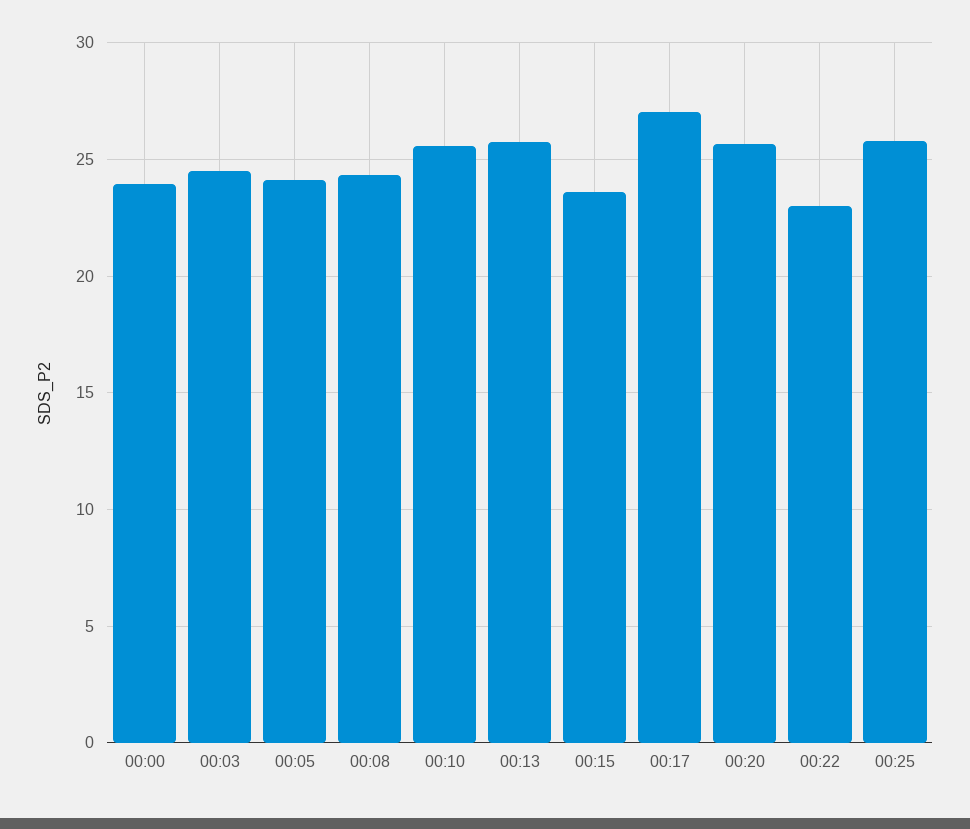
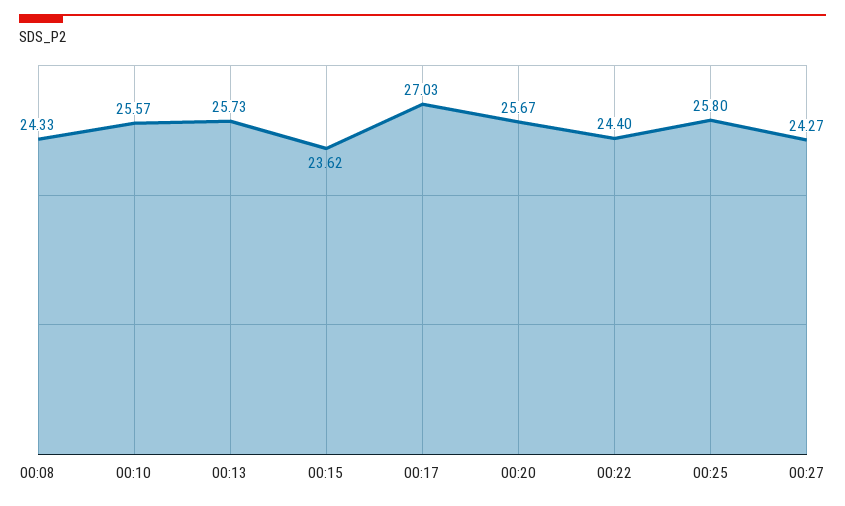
00:00: 24 -> none
00:03: 24.5 -> none
00:05: 24 -> none
00:22: 23 -> 24.4
00:27: none -> 24.27

